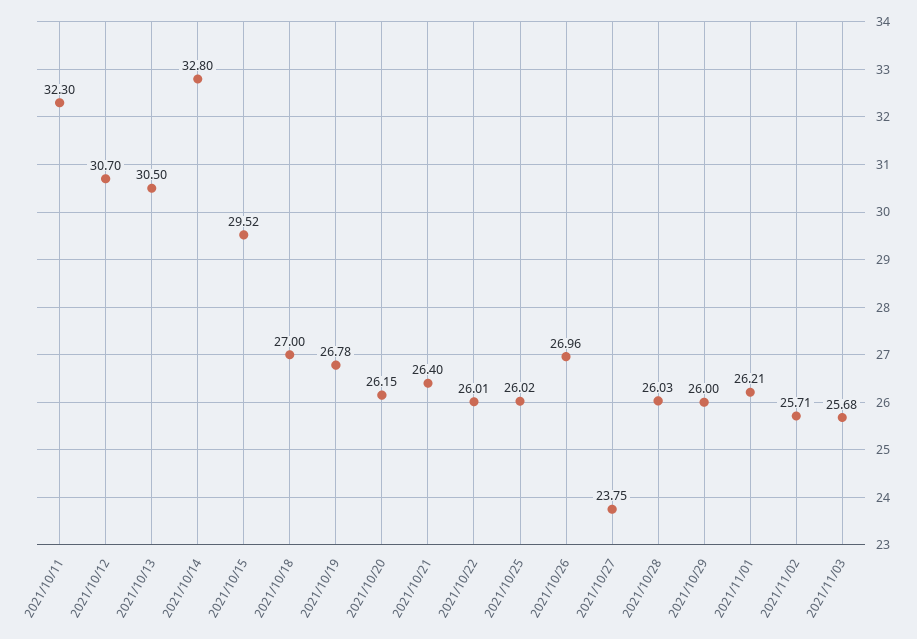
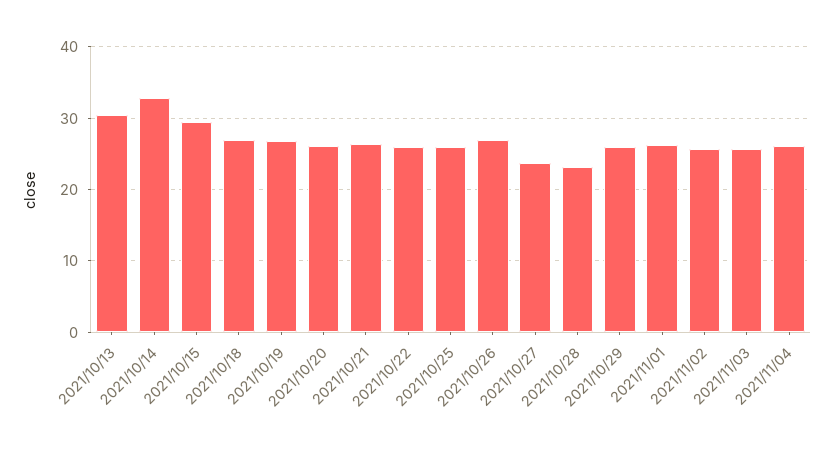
2021/10/11: 32.3 -> none
2021/10/12: 30.7 -> none
2021/10/28: 26.03 -> 23
2021/11/04: none -> 26

